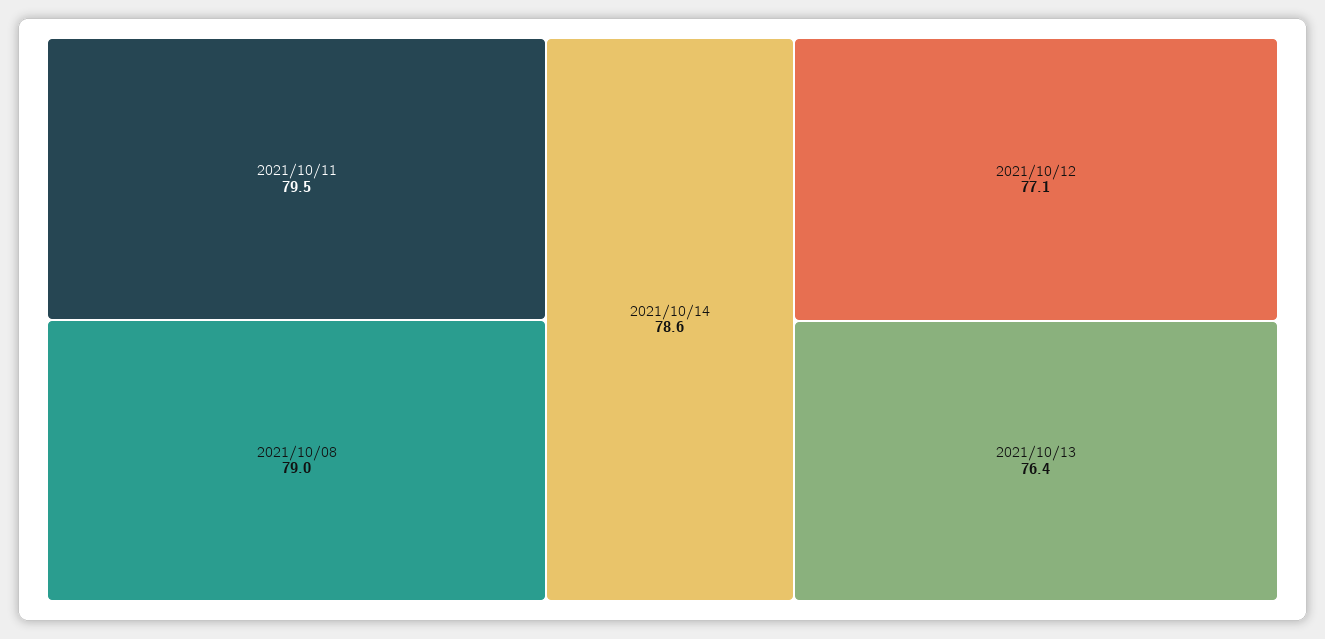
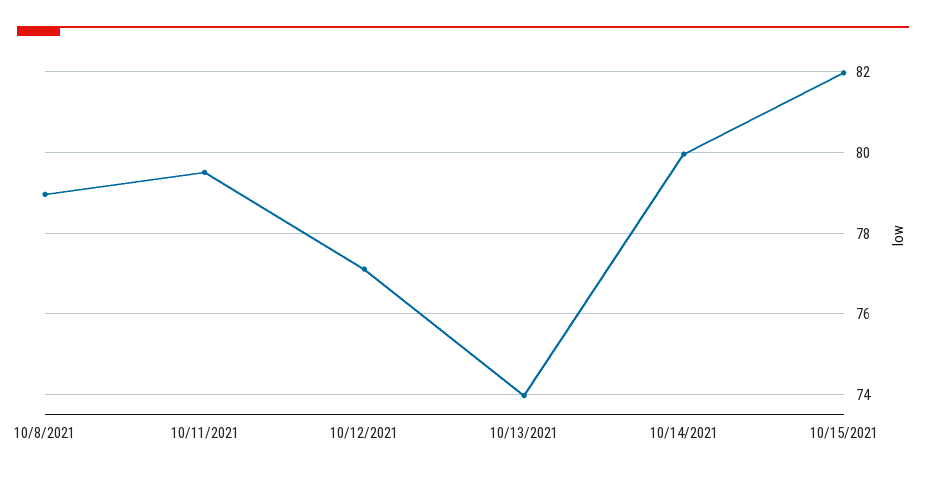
2021/10/14: 78.6 -> 80
2021/10/13: 76.4 -> 74
10/15/2021: none -> 82

